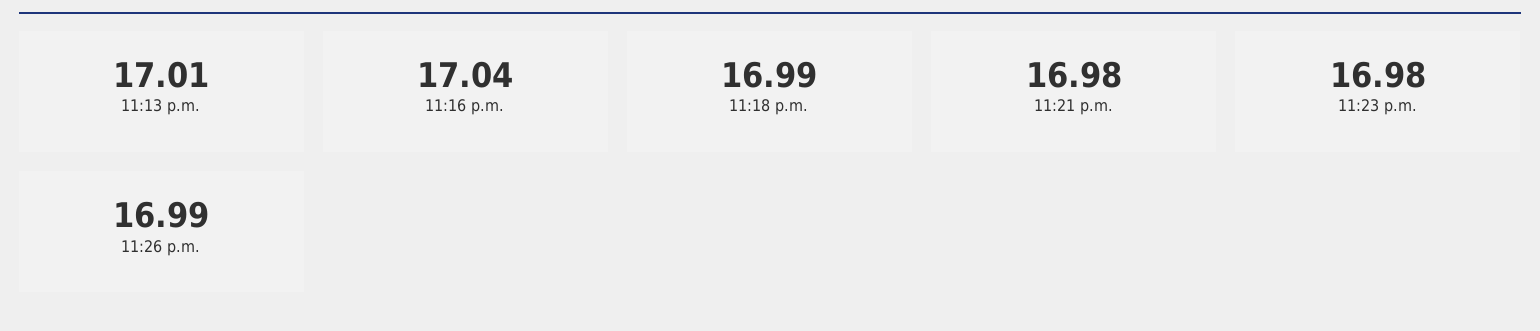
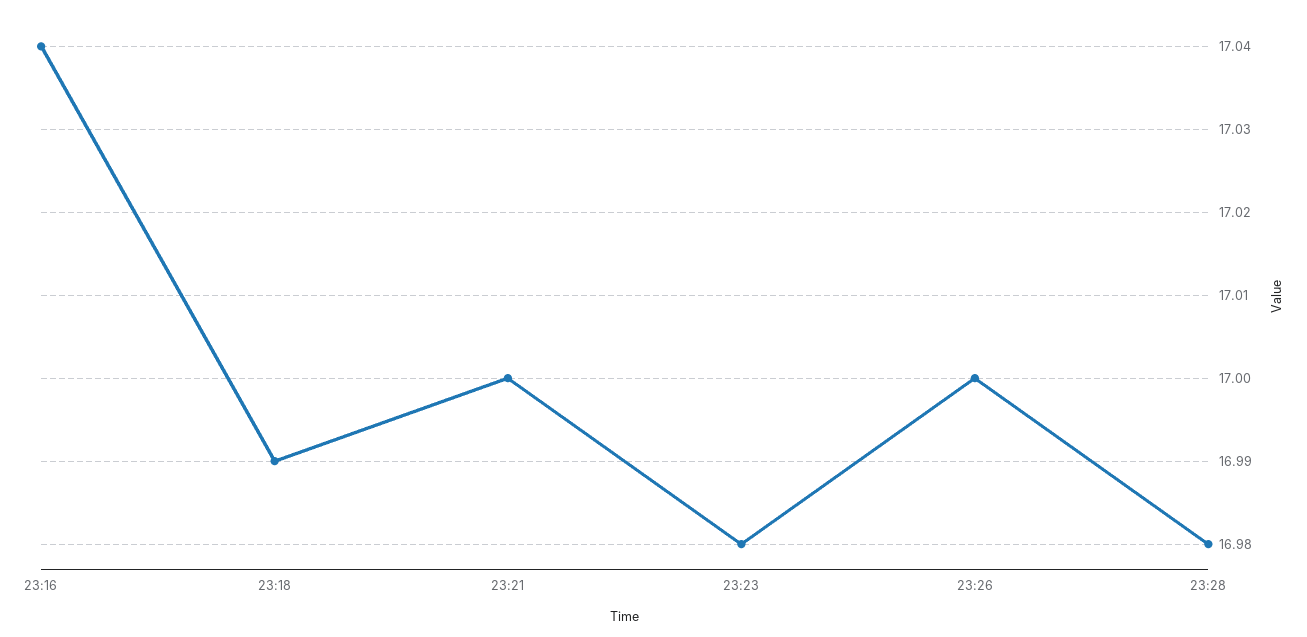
11:13 p.m.: 17.01 -> none
11:21 p.m.: 16.98 -> 17
11:26 p.m.: 16.99 -> 17
23:28: none -> 16.98

